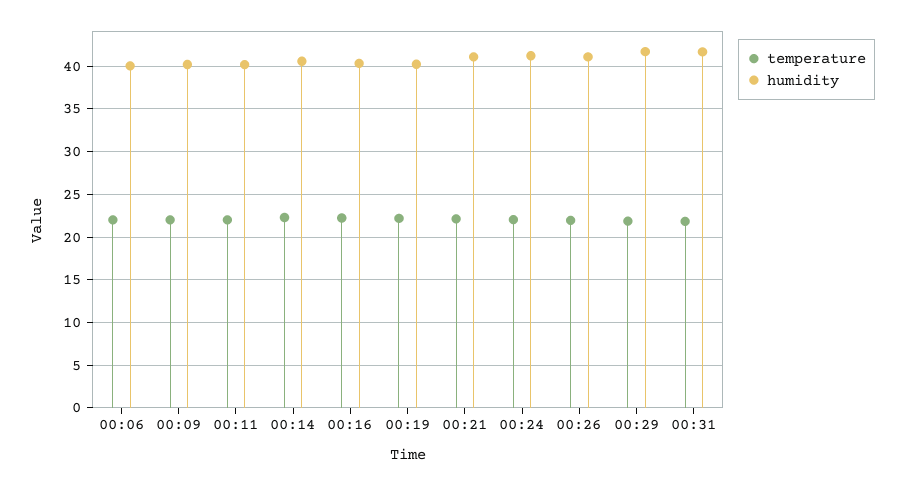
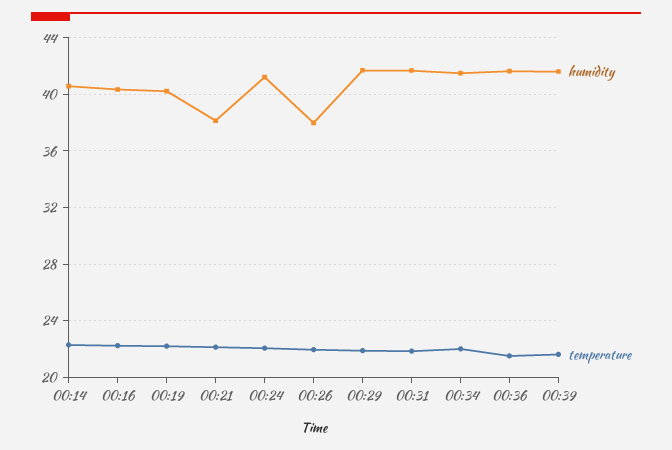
temperature, 00:06: 22 -> none
humidity, 00:06: 40 -> none
temperature, 00:09: 22 -> none
humidity, 00:09: 40 -> none
temperature, 00:11: 22 -> none
humidity, 00:11: 40 -> none
humidity, 00:21: 41 -> 38
humidity, 00:26: 41 -> 38
humidity, 00:34: none -> 41.5
temperature, 00:34: none -> 22
humidity, 00:36: none -> 41.5
temperature, 00:36: none -> 21.5
humidity, 00:39: none -> 41.5
temperature, 00:39: none -> 21.5

